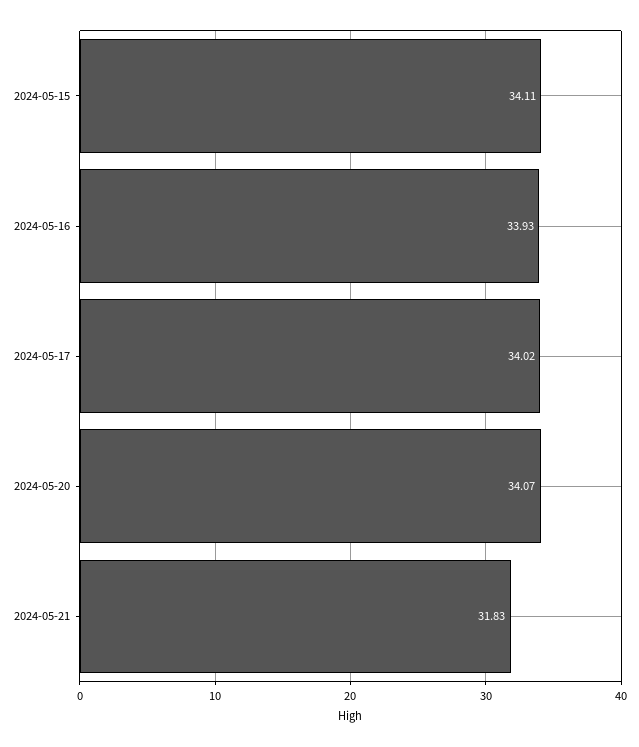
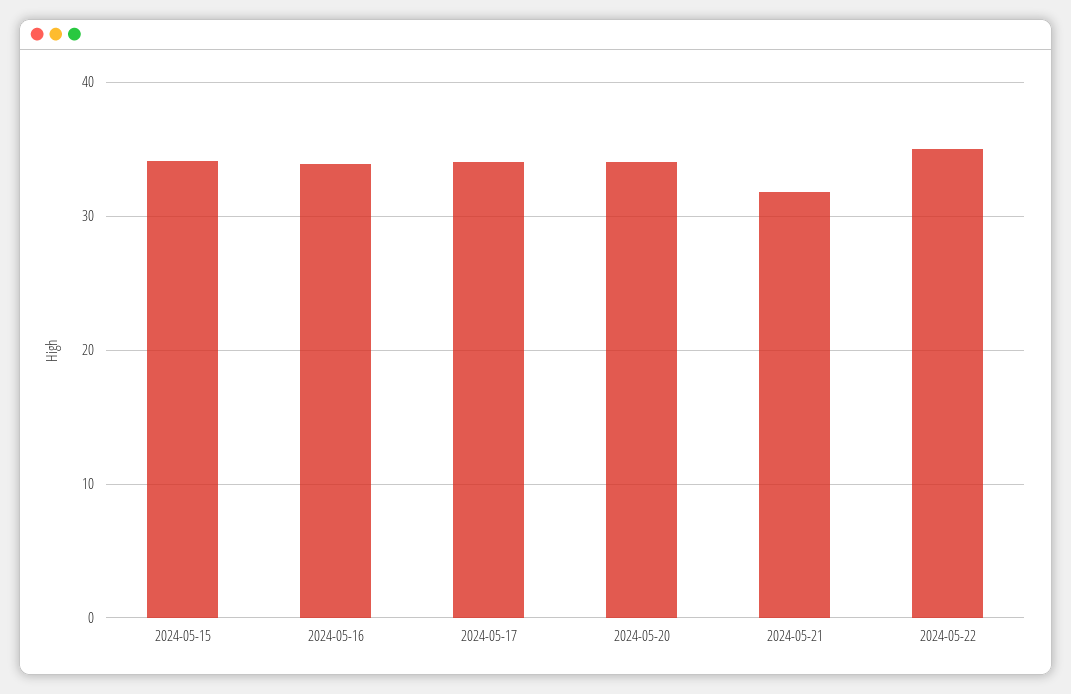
2024-05-22: none -> 35

